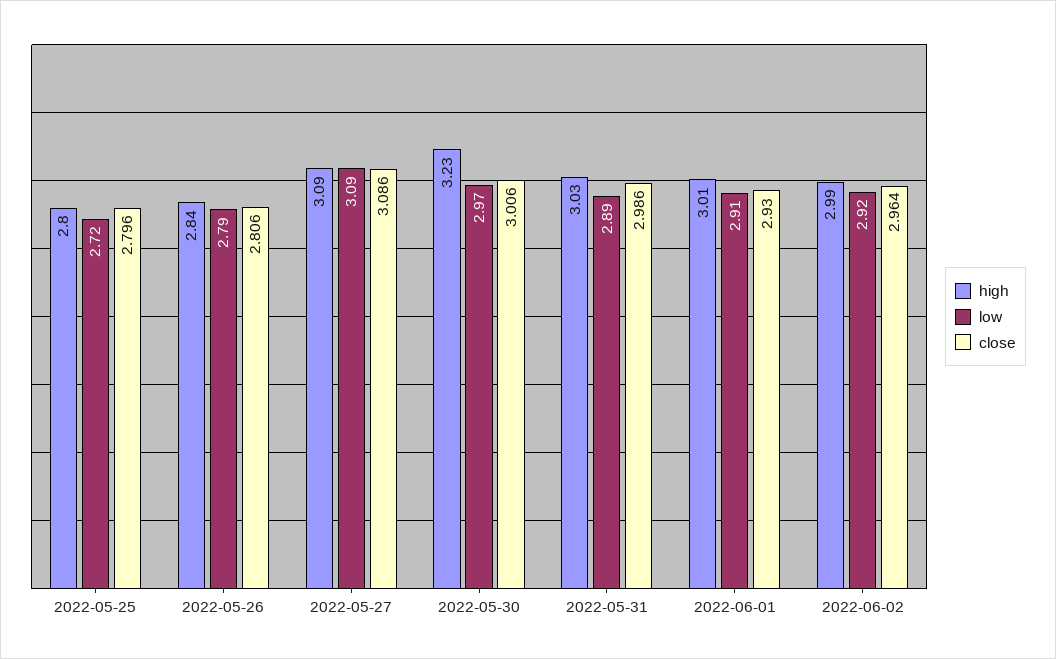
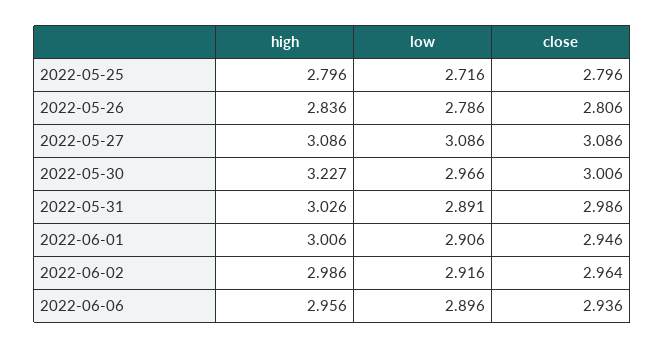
close, 2022-06-01: 2.93 -> 2.946
high, 2022-06-06: none -> 2.956
low, 2022-06-06: none -> 2.896
close, 2022-06-06: none -> 2.936

